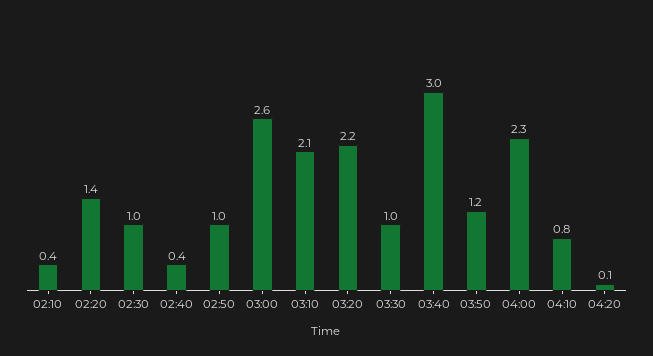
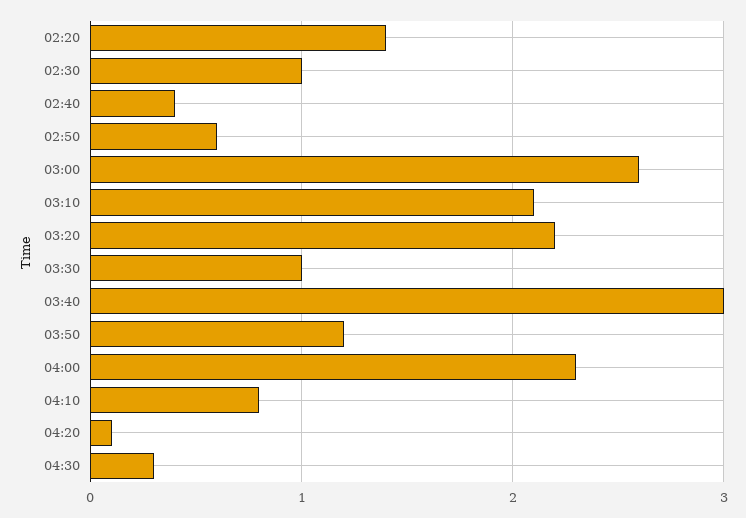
02:10: 0.4 -> none
02:50: 1 -> 0.6
04:30: none -> 0.3

